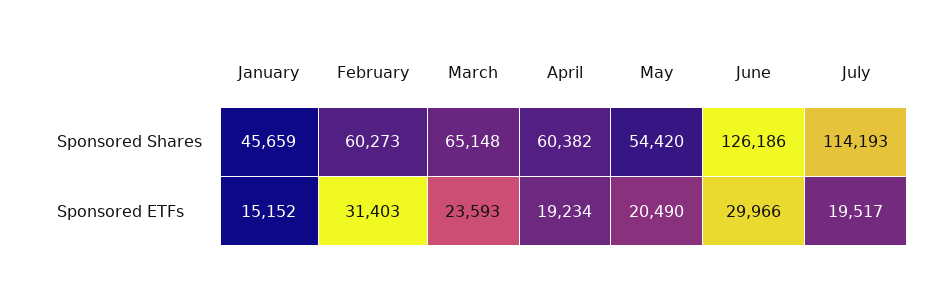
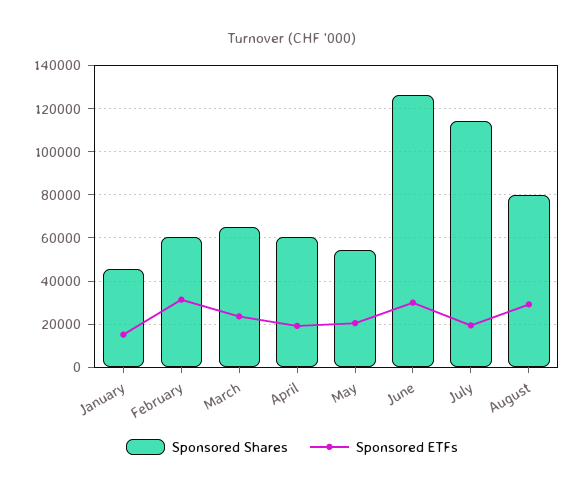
Sponsored Shares, August: none -> 80000
Sponsored ETFs, August: none -> 30000

